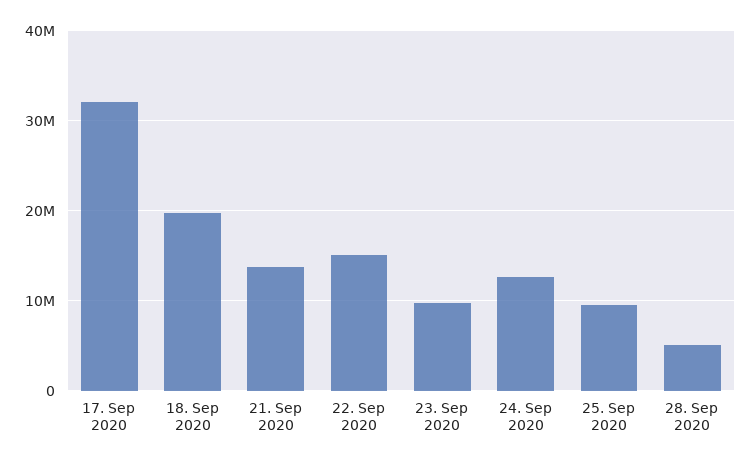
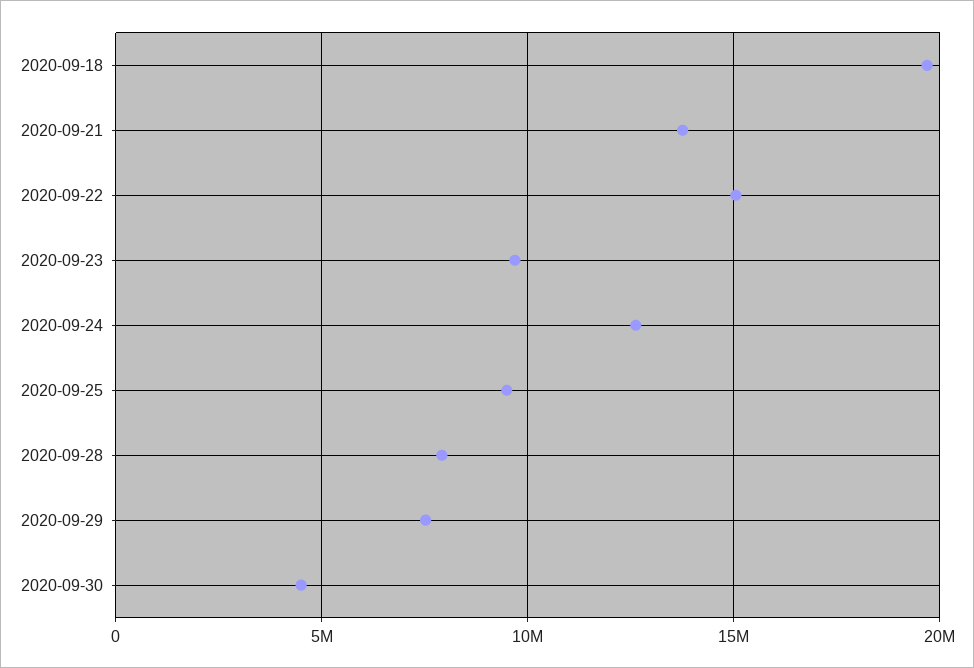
17. Sep 2020: 32000000 -> none
28. Sep 2020: 5000000 -> 8000000
2020-09-29: none -> 7500000
2020-09-30: none -> 4500000

